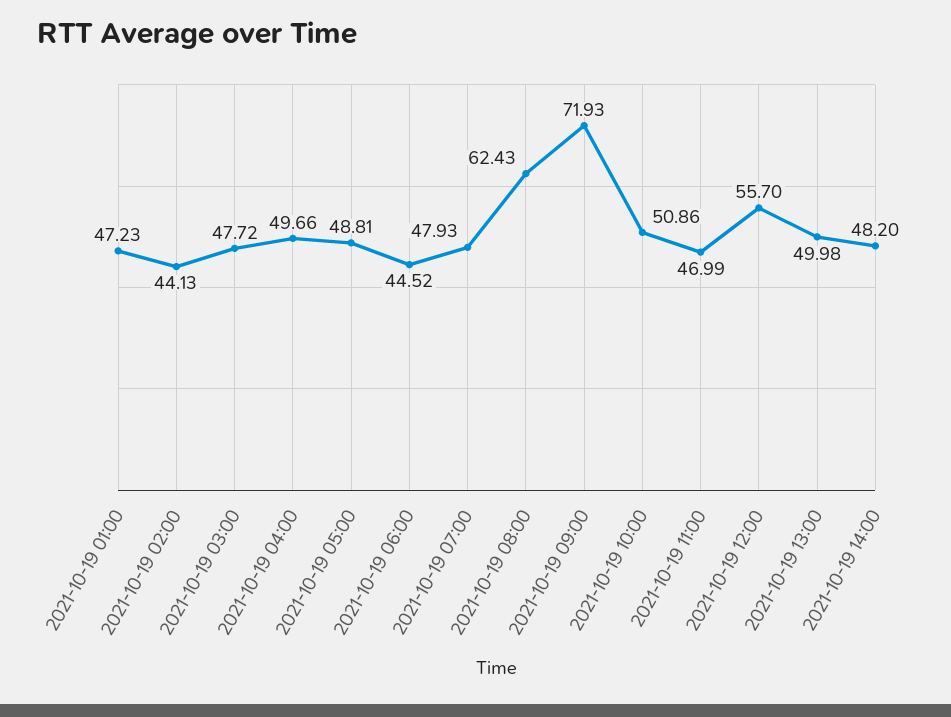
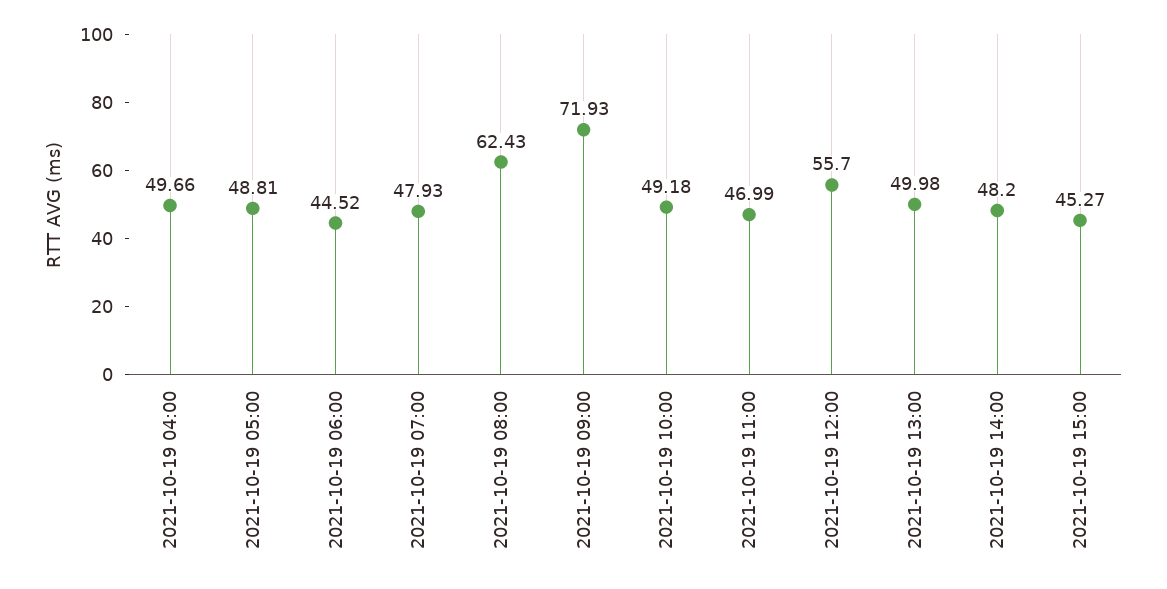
2021-10-19 01:00: 47.23 -> none
2021-10-19 02:00: 44.13 -> none
2021-10-19 03:00: 47.72 -> none
2021-10-19 10:00: 50.86 -> 49.18
2021-10-19 15:00: none -> 45.27

